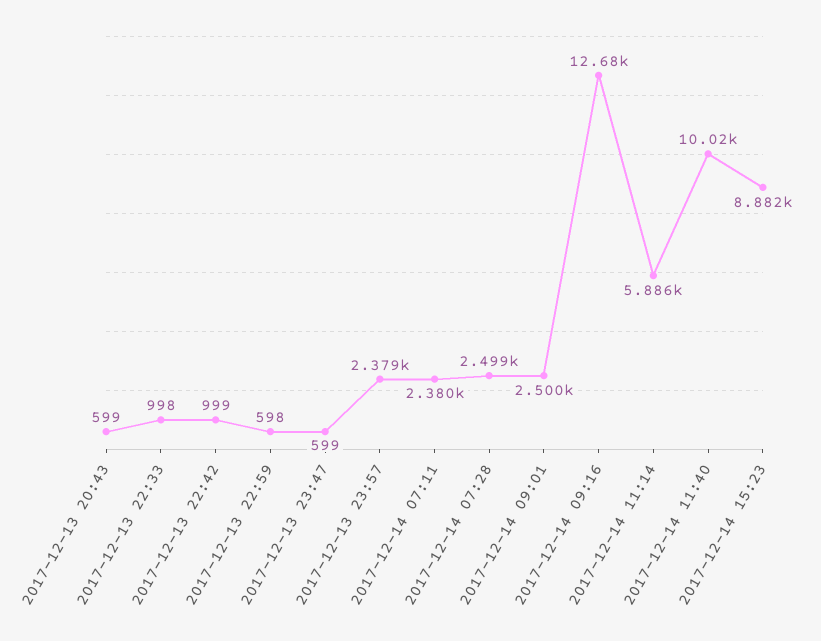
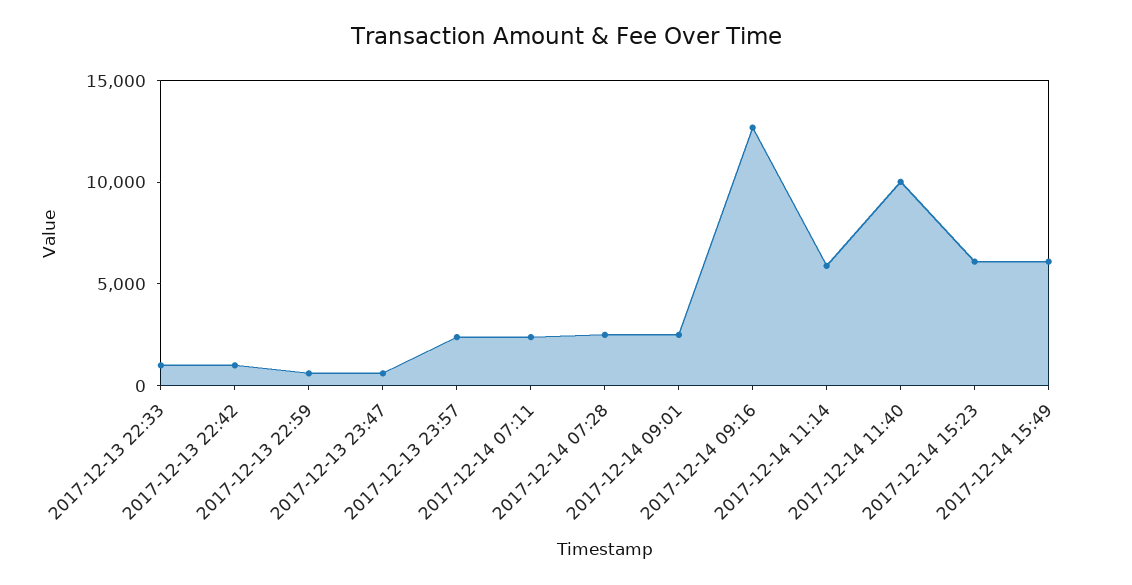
2017-12-13 20:43: 599 -> none
2017-12-14 15:23: 8882 -> 6000
2017-12-14 15:49: none -> 6000

